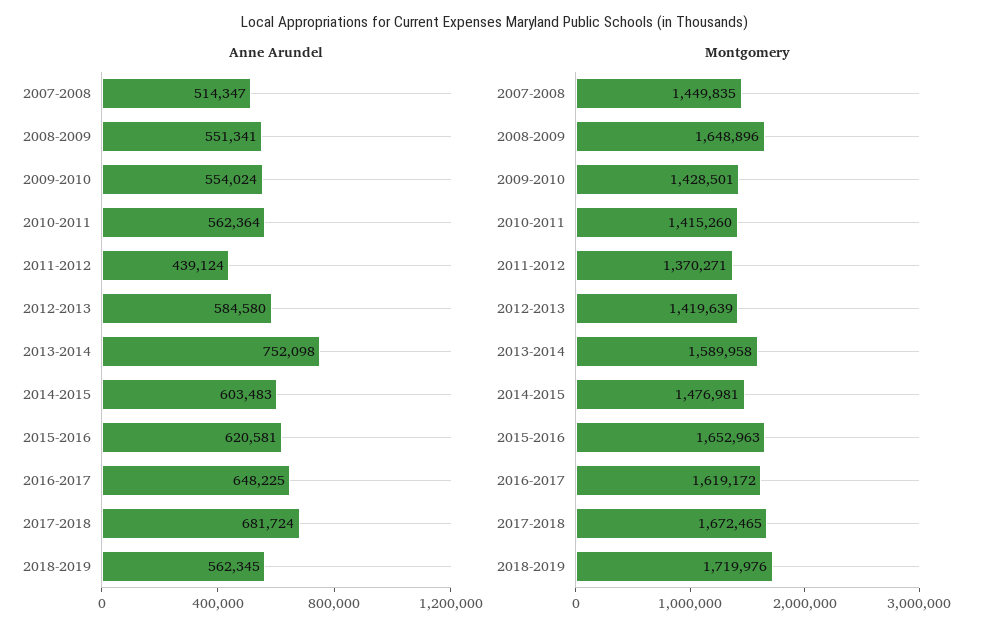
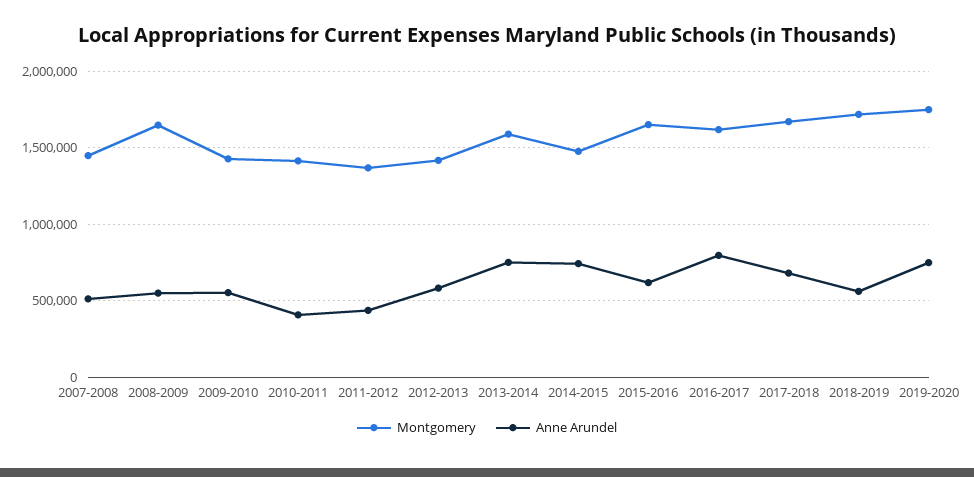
Anne Arundel, 2010-2011: 562364 -> 400000
Anne Arundel, 2014-2015: 603483 -> 750000
Anne Arundel, 2016-2017: 648225 -> 800000
Montgomery, 2019-2020: none -> 1750000
Anne Arundel, 2019-2020: none -> 750000

